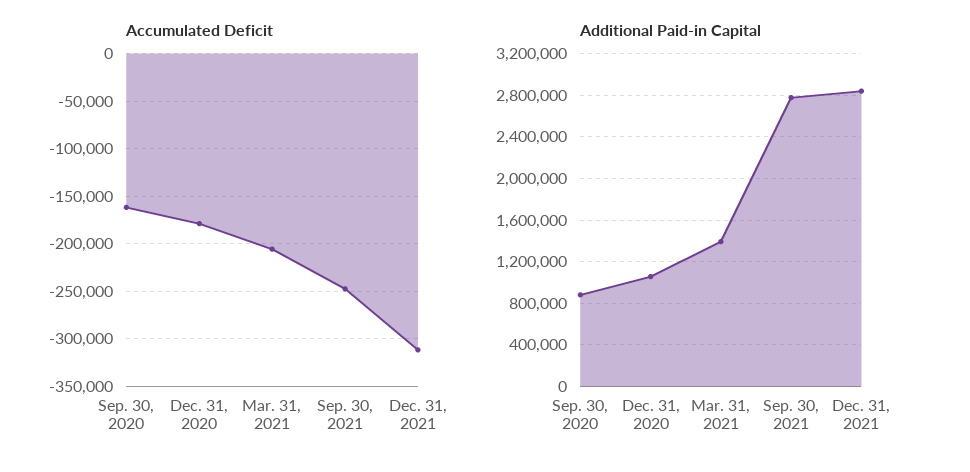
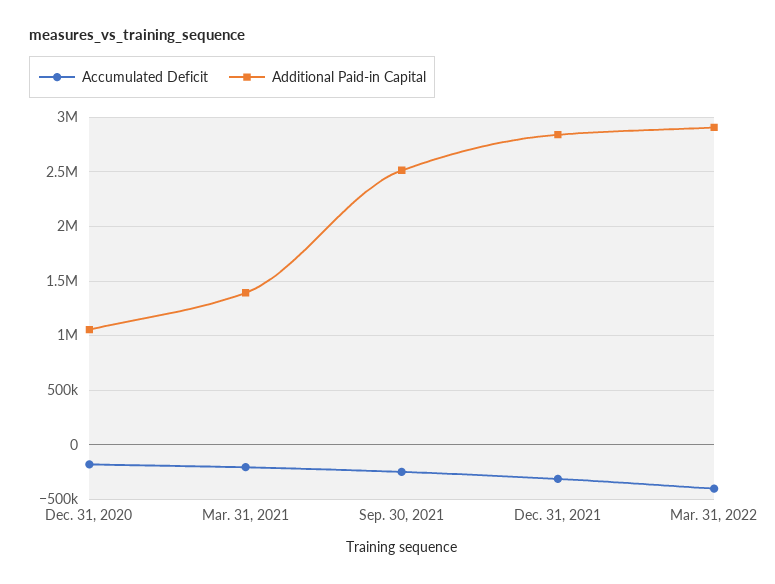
Accumulated Deficit, Sep. 30, 2020: -160000 -> none
Additional Paid-in Capital, Sep. 30, 2020: 900000 -> none
Additional Paid-in Capital, Sep. 30, 2021: 2800000 -> 2500000
Accumulated Deficit, Mar. 31, 2022: none -> -400000
Additional Paid-in Capital, Mar. 31, 2022: none -> 2900000

